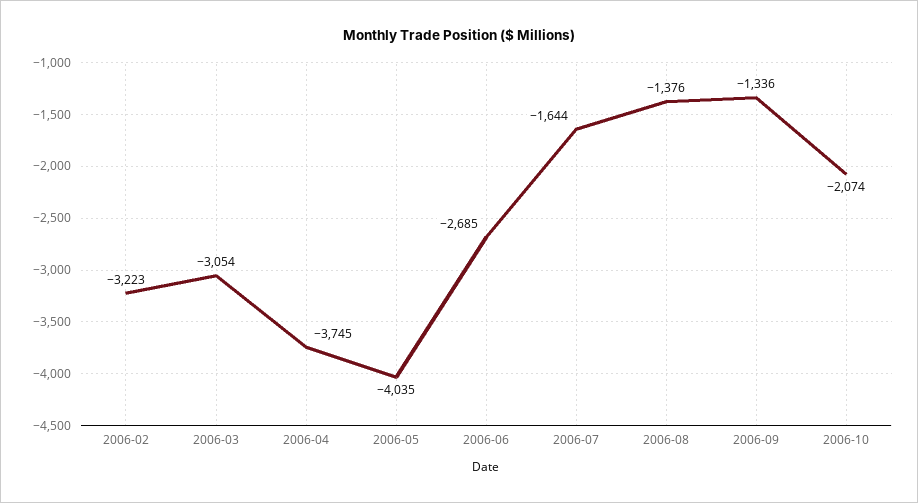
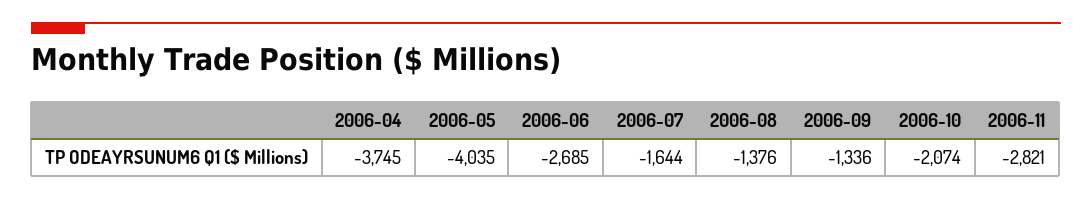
2006-02: -3223 -> none
2006-03: -3054 -> none
2006-11: none -> -2821

